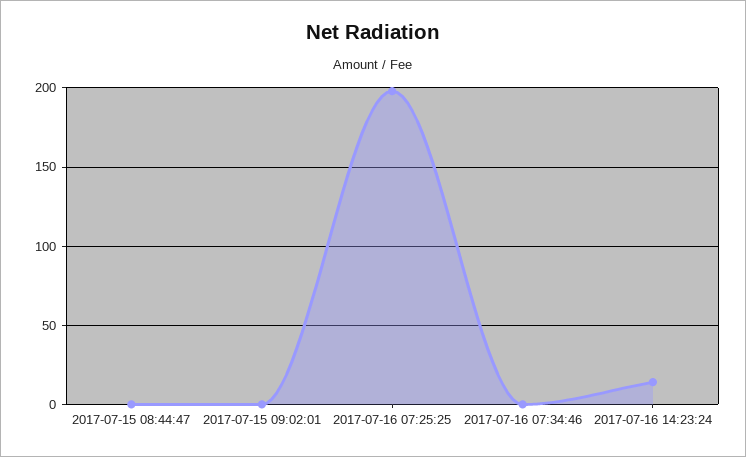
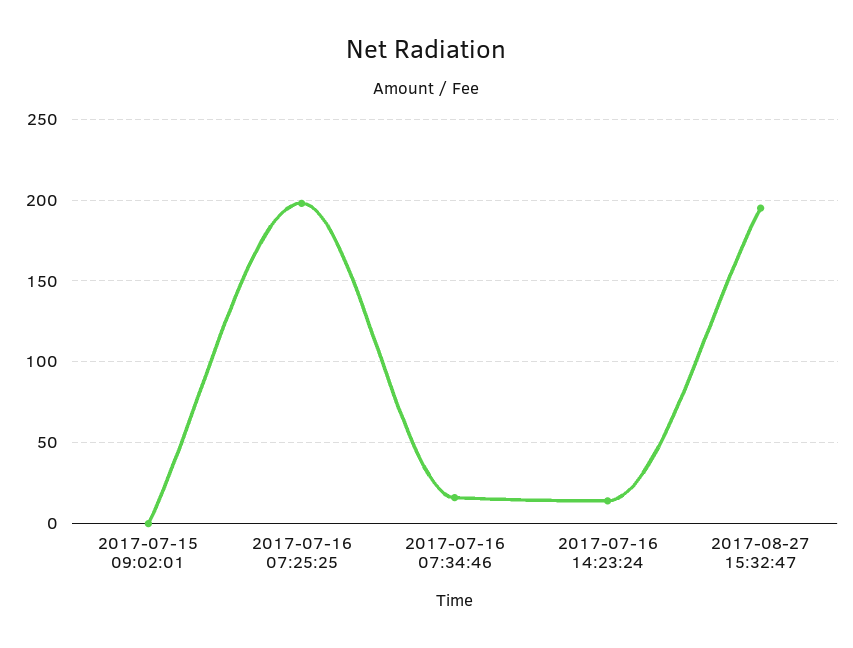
2017-07-15 08:44:47: 0 -> none
2017-07-16 07:34:46: 0 -> 15
2017-08-27 15:32:47: none -> 195

